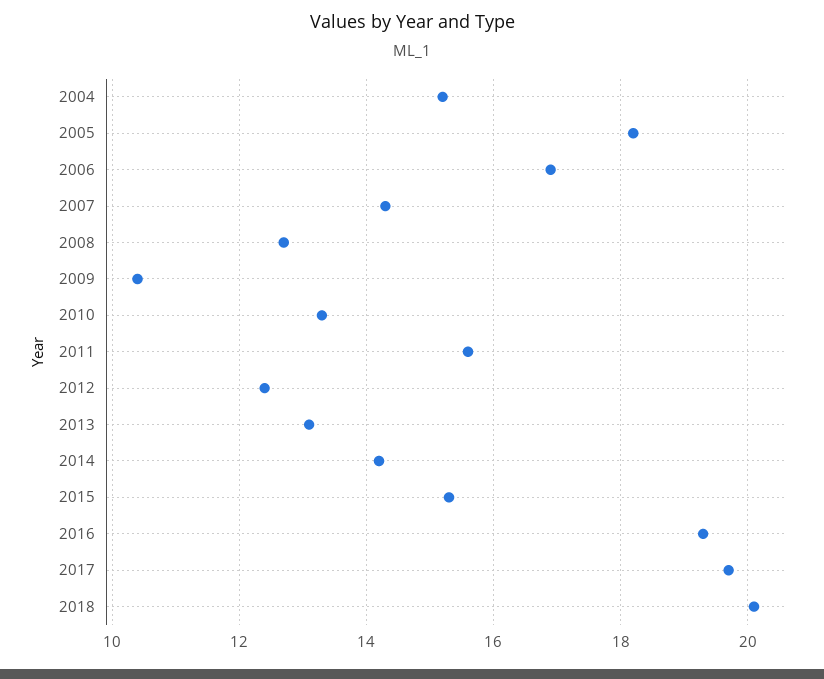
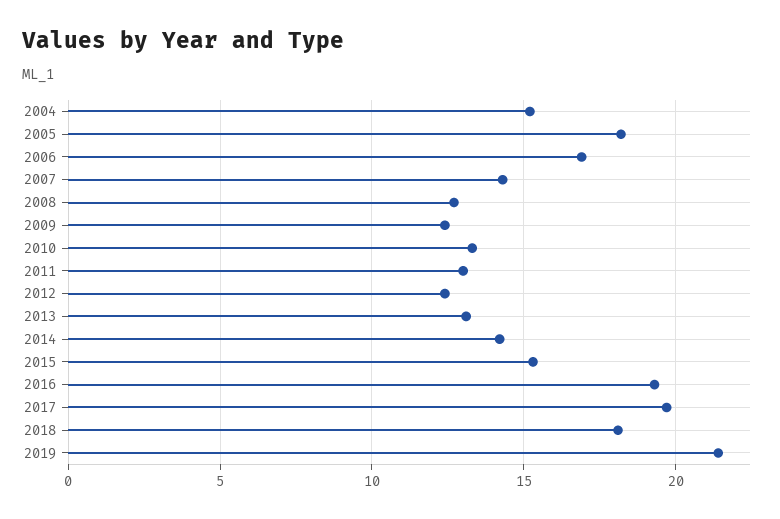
2009: 10.5 -> 12.5
2011: 15.5 -> 13
2018: 20 -> 18
2019: none -> 21.5

